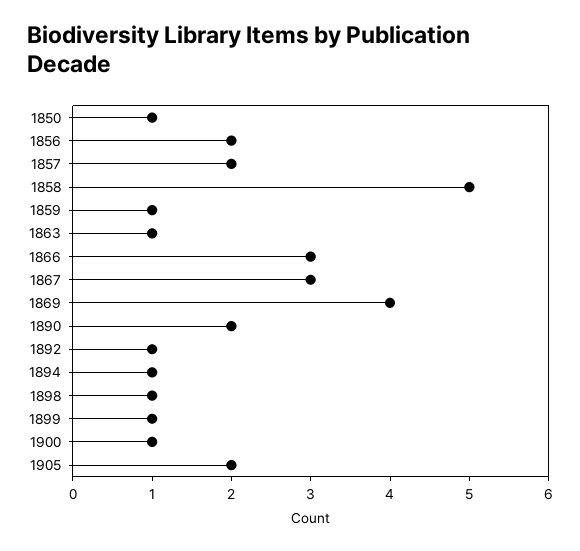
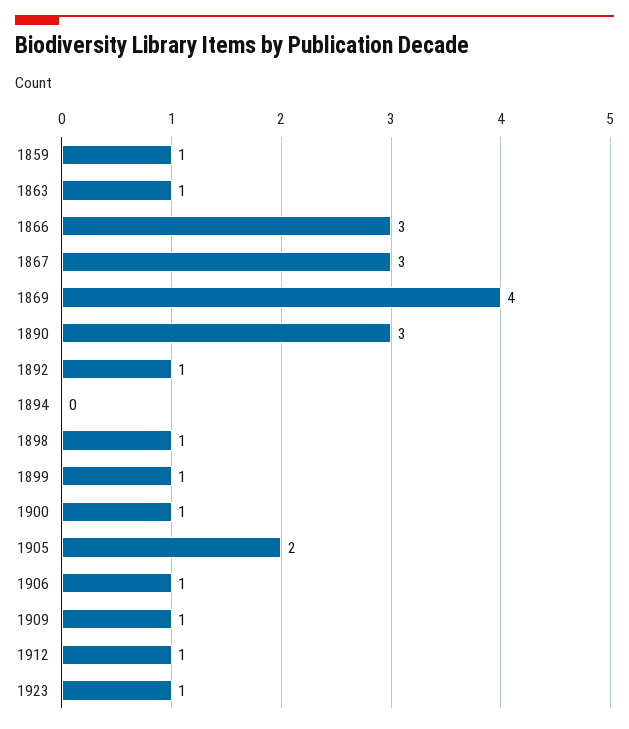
1850: 1 -> none
1856: 2 -> none
1857: 2 -> none
1858: 5 -> none
1890: 2 -> 3
1894: 1 -> 0
1906: none -> 1
1909: none -> 1
1912: none -> 1
1923: none -> 1

